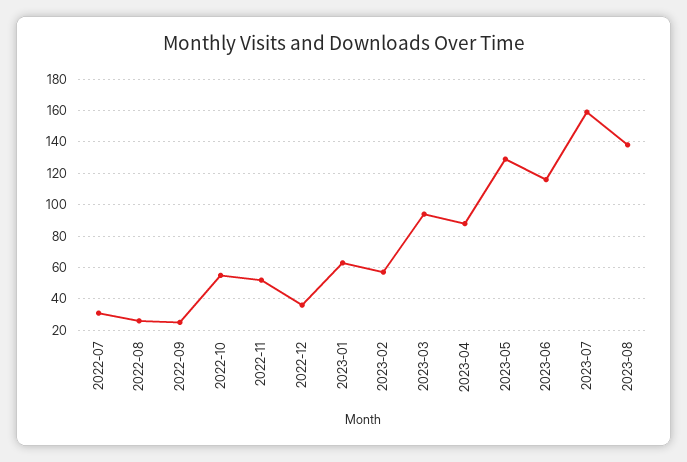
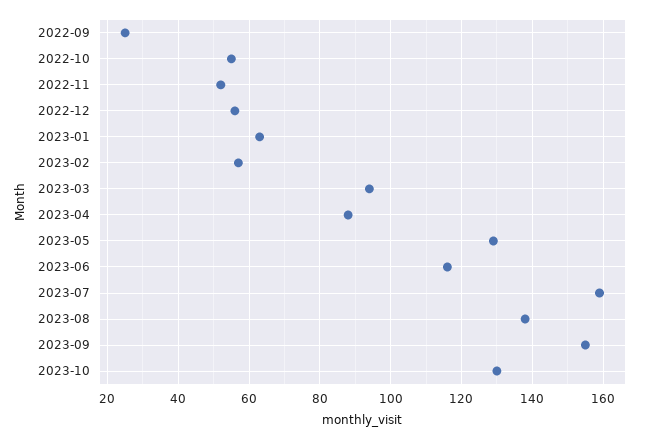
2022-07: 30 -> none
2022-08: 25 -> none
2022-12: 35 -> 55
2023-09: none -> 155
2023-10: none -> 130

